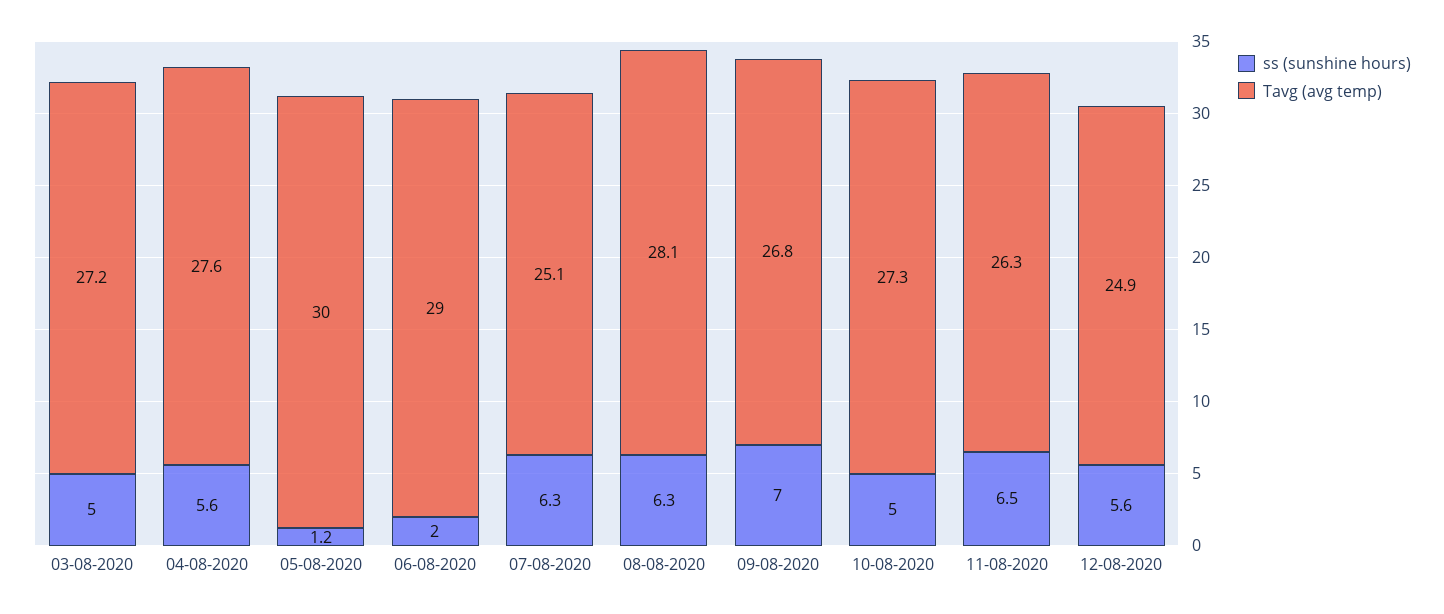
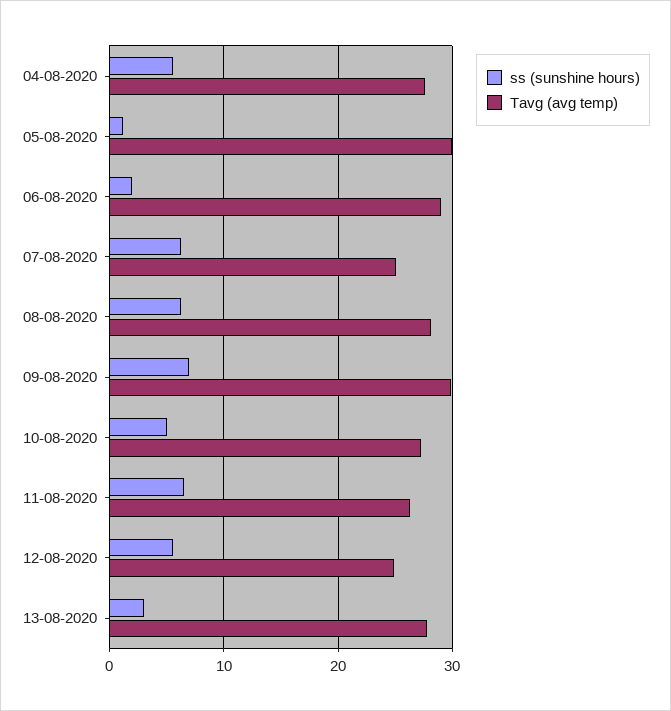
ss (sunshine hours), 03-08-2020: 5 -> none
Tavg (avg temp), 03-08-2020: 27.2 -> none
Tavg (avg temp), 09-08-2020: 26.8 -> 30
ss (sunshine hours), 13-08-2020: none -> 3
Tavg (avg temp), 13-08-2020: none -> 28

